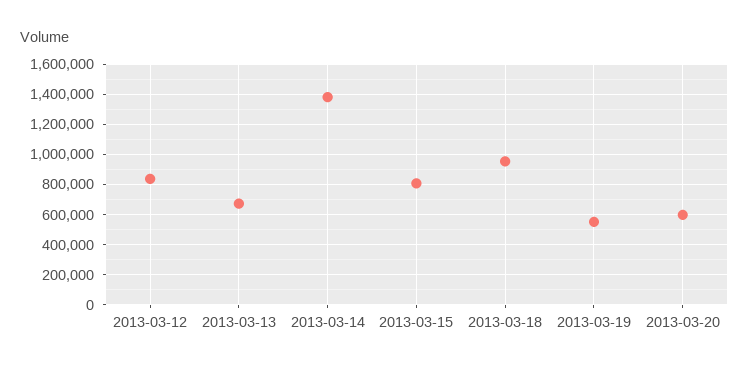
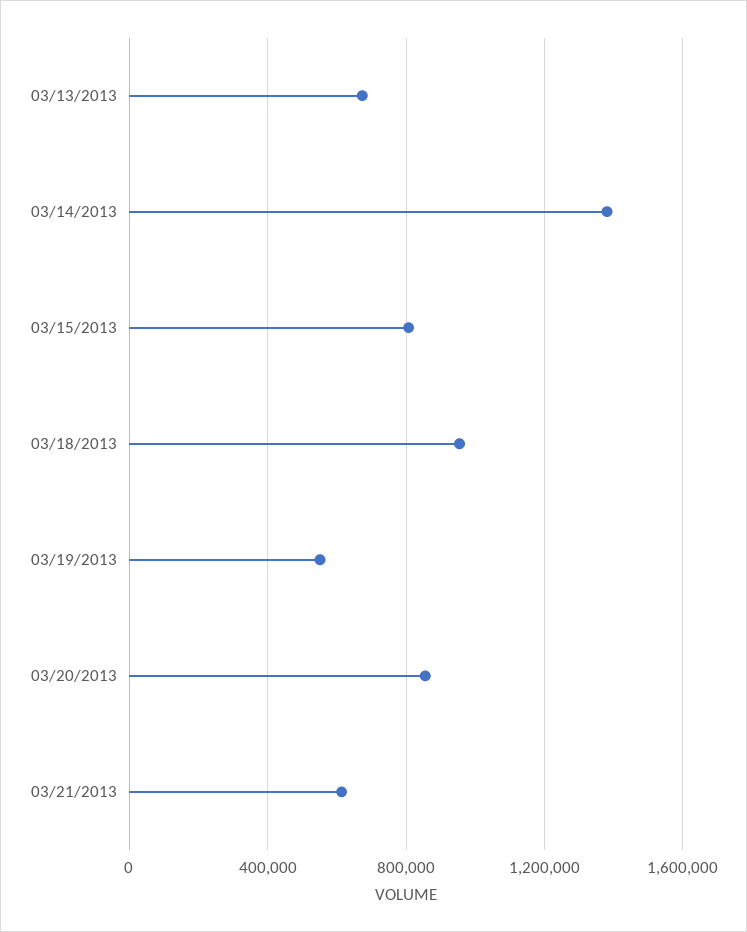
2013-03-12: 850000 -> none
2013-03-20: 600000 -> 850000
03/21/2013: none -> 600000

